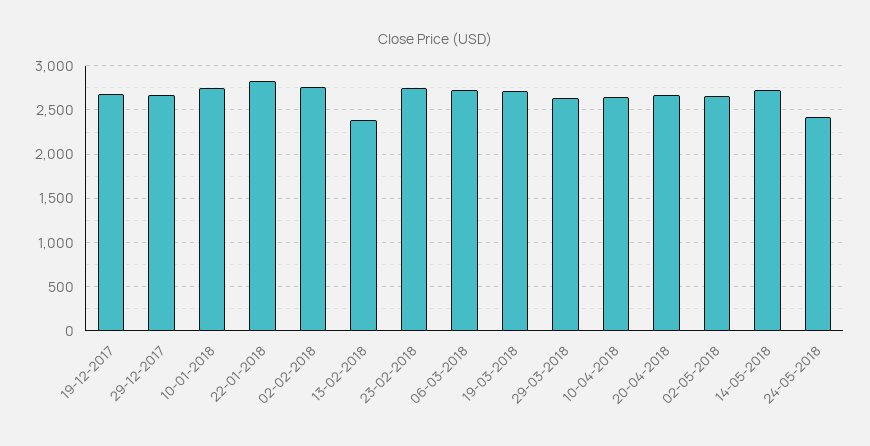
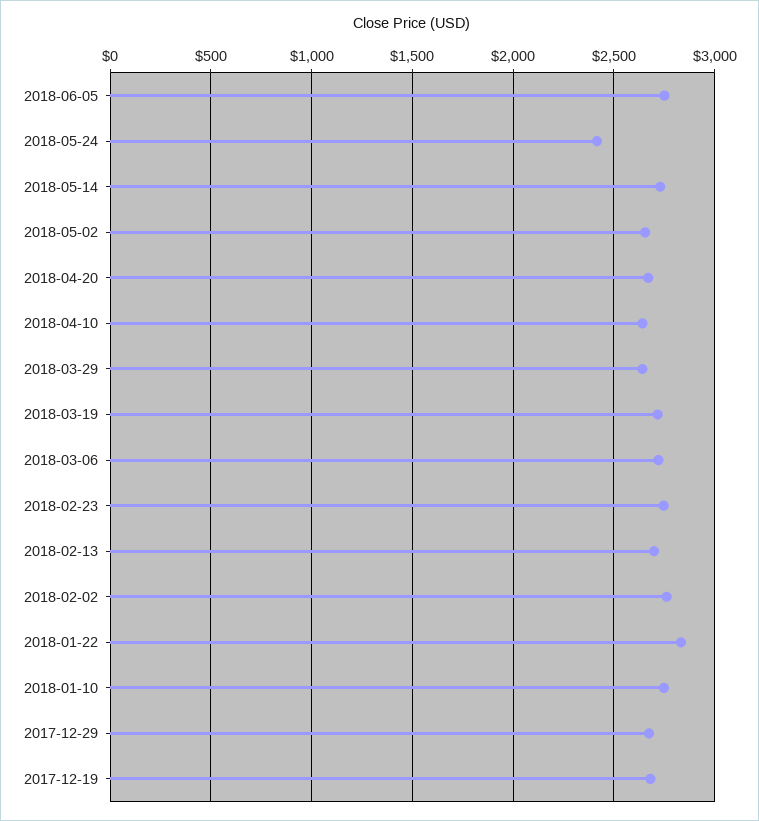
13-02-2018: 2400 -> 2700
2018-06-05: none -> 2750

